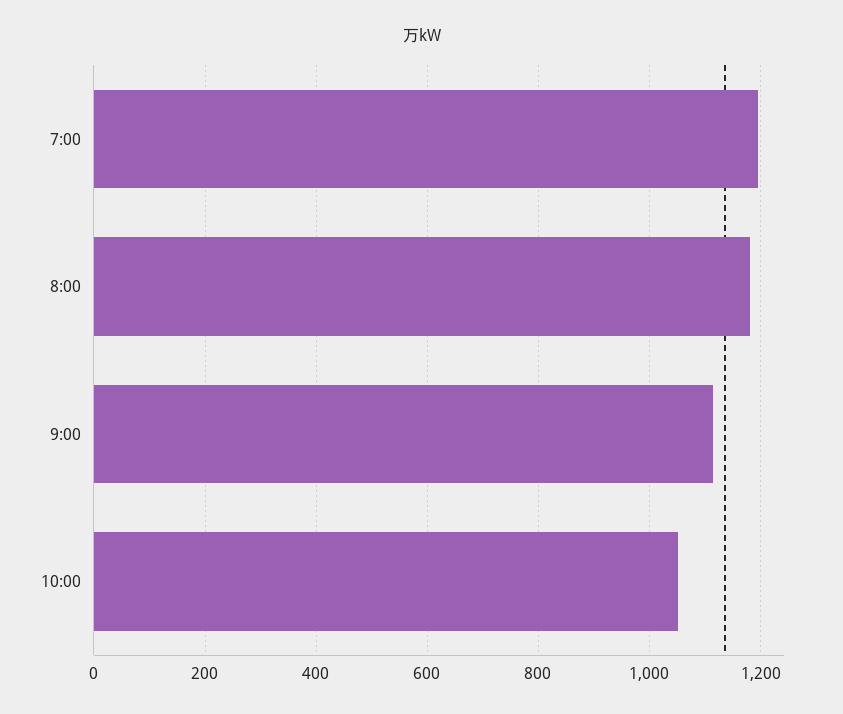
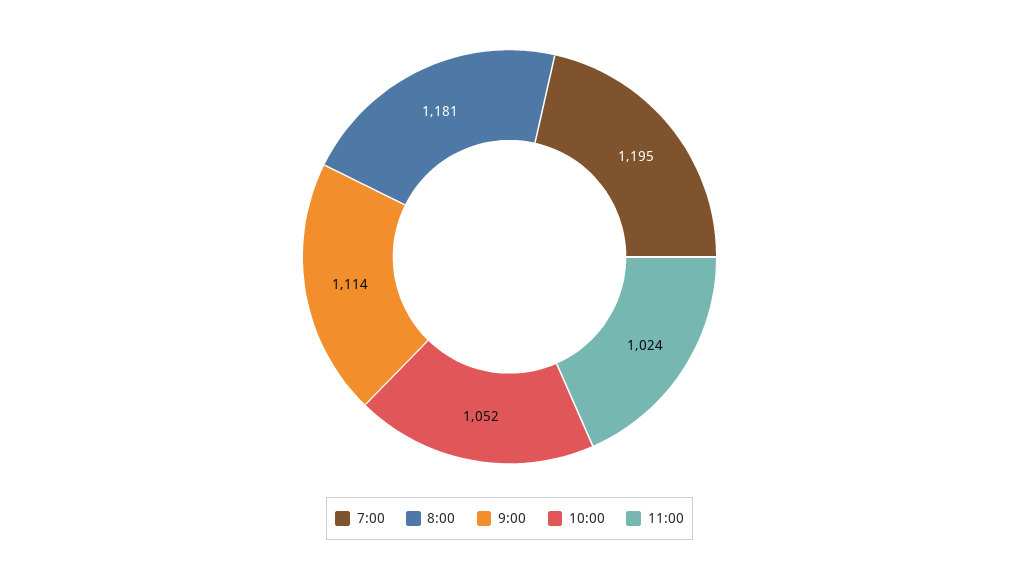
11:00: none -> 1024

